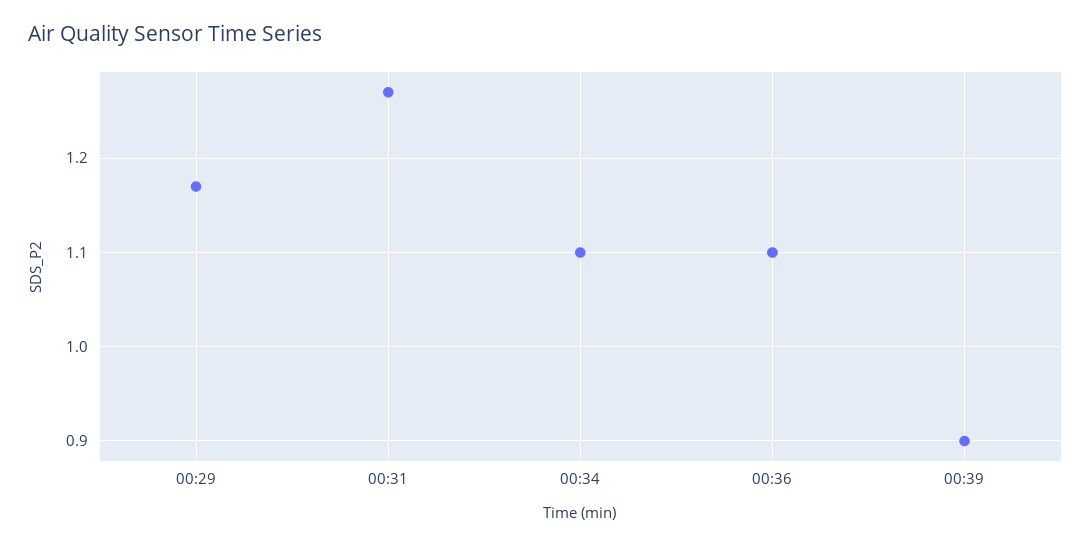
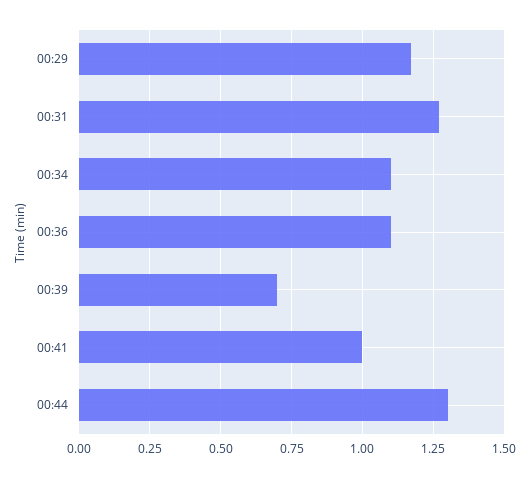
00:39: 0.9 -> 0.7
00:41: none -> 1
00:44: none -> 1.3

